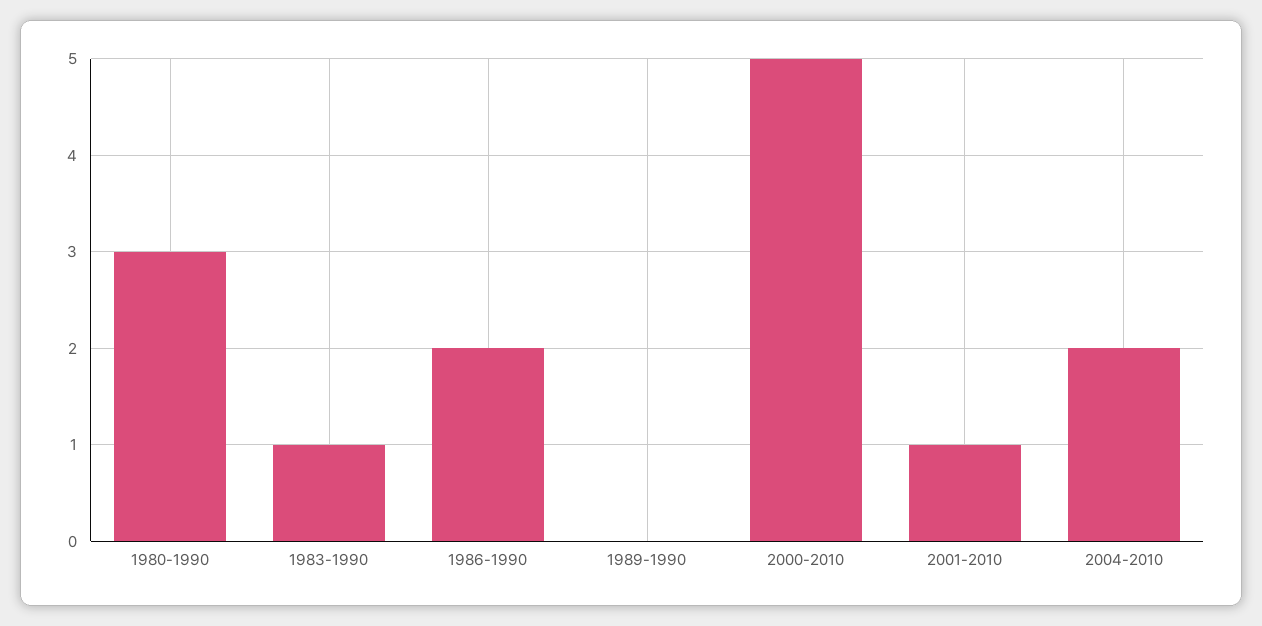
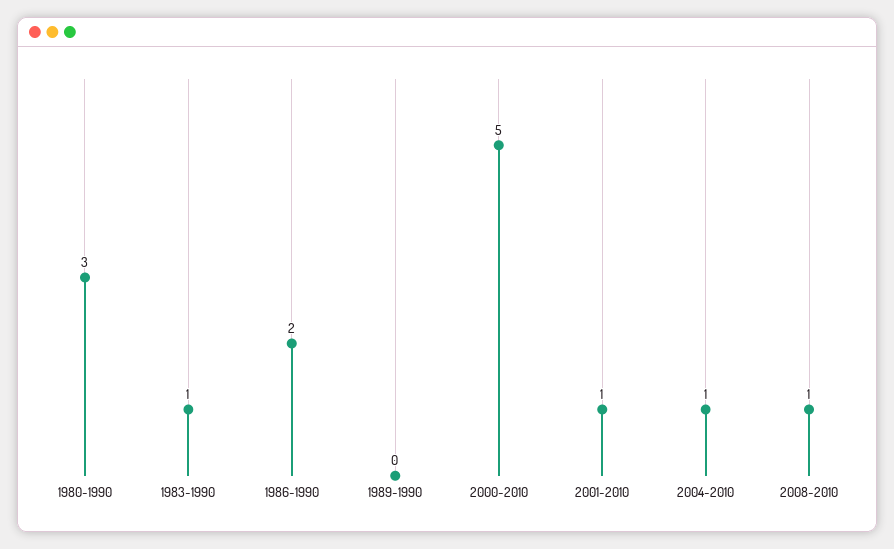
2004-2010: 2 -> 1
2008-2010: none -> 1

